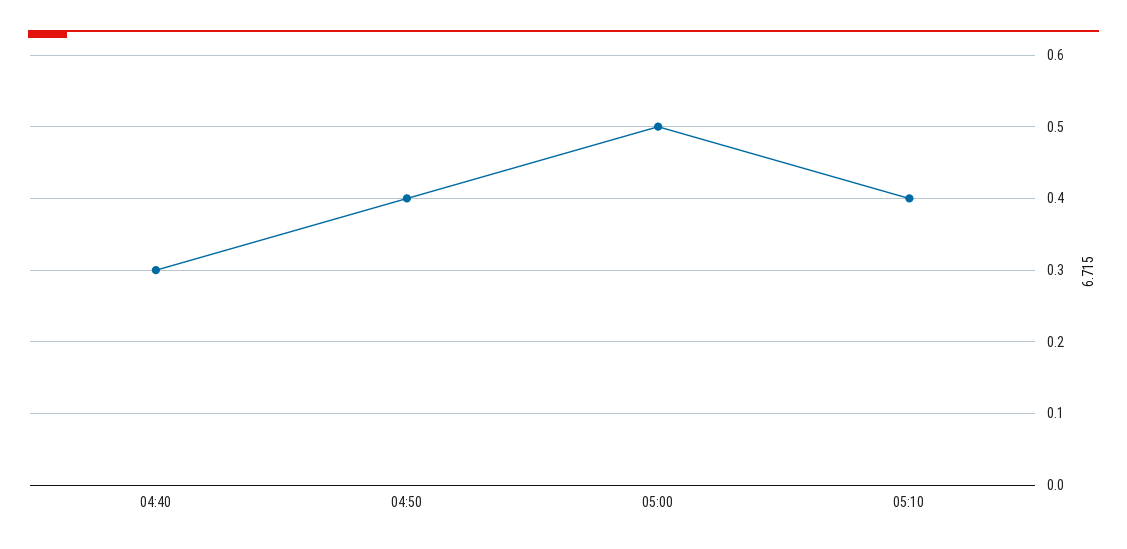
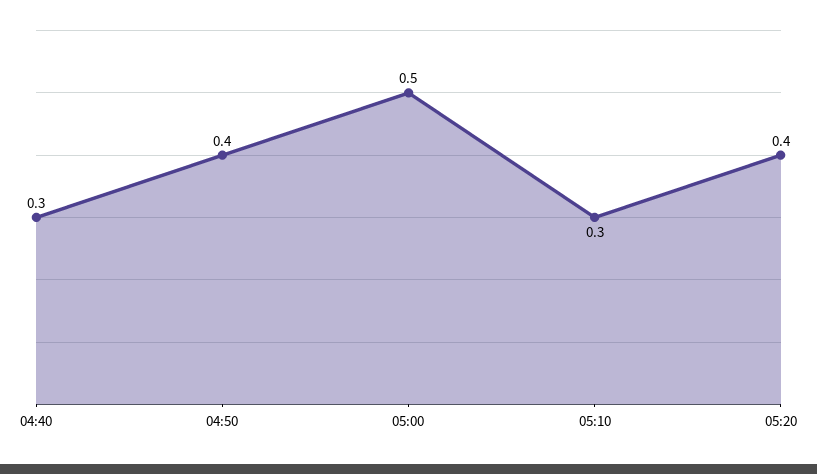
05:10: 0.4 -> 0.3
05:20: none -> 0.4

